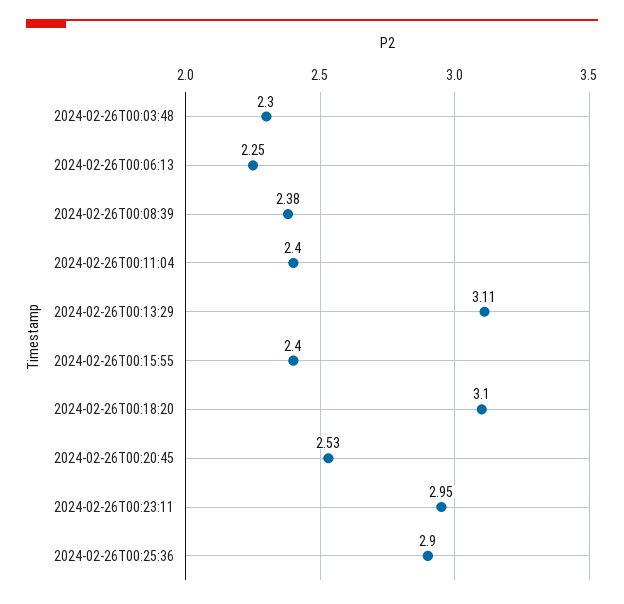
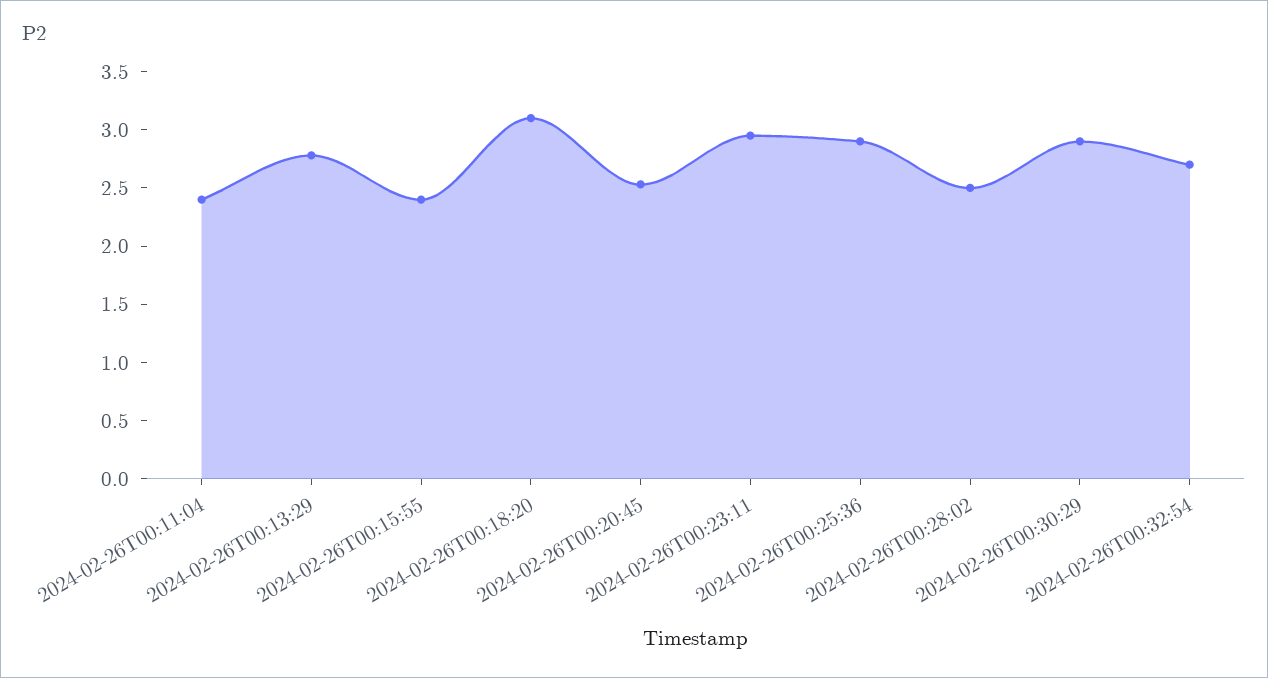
2024-02-26T00:03:48: 2.3 -> none
2024-02-26T00:06:13: 2.25 -> none
2024-02-26T00:08:39: 2.38 -> none
2024-02-26T00:13:29: 3.11 -> 2.8
2024-02-26T00:28:02: none -> 2.5
2024-02-26T00:30:29: none -> 2.9
2024-02-26T00:32:54: none -> 2.7

